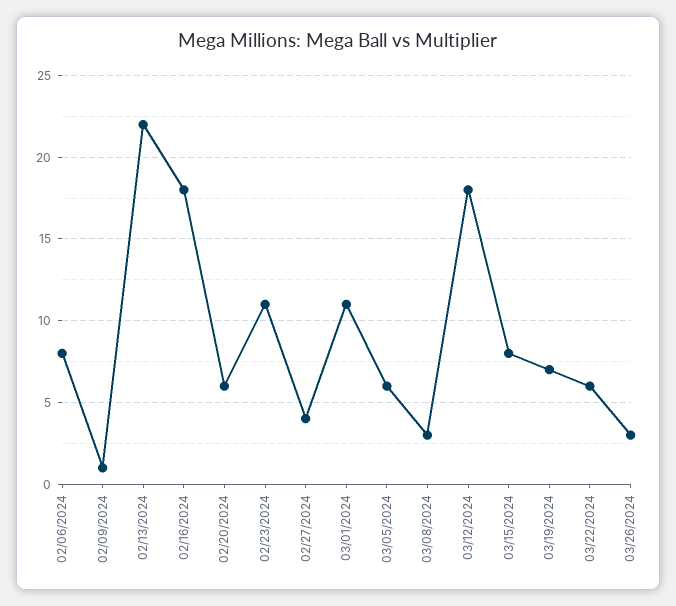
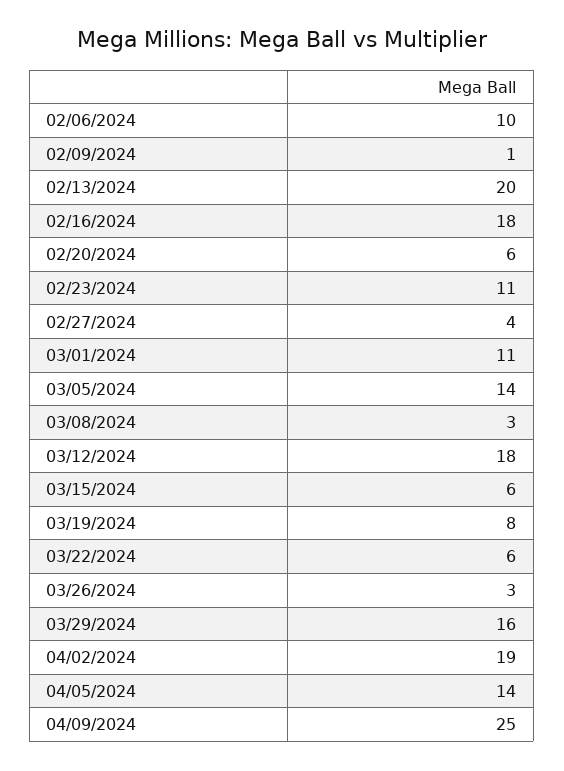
02/06/2024: 8 -> 10
02/13/2024: 22 -> 20
03/05/2024: 6 -> 14
03/15/2024: 8 -> 6
03/19/2024: 7 -> 8
03/29/2024: none -> 16
04/02/2024: none -> 19
04/05/2024: none -> 14
04/09/2024: none -> 25

